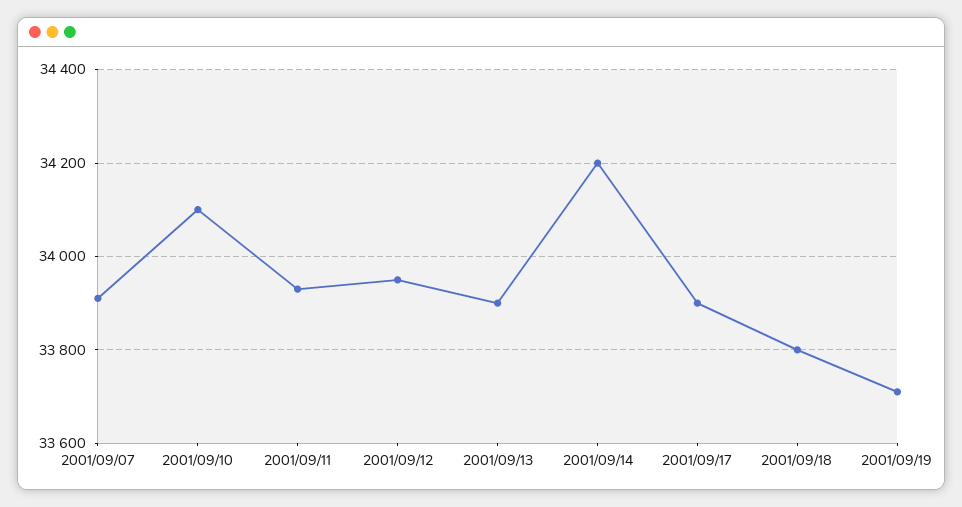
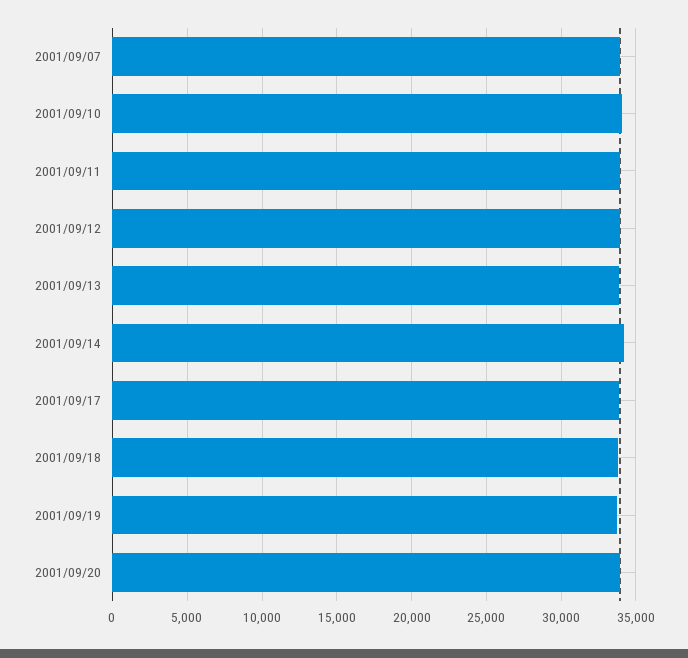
2001/09/20: none -> 34000

